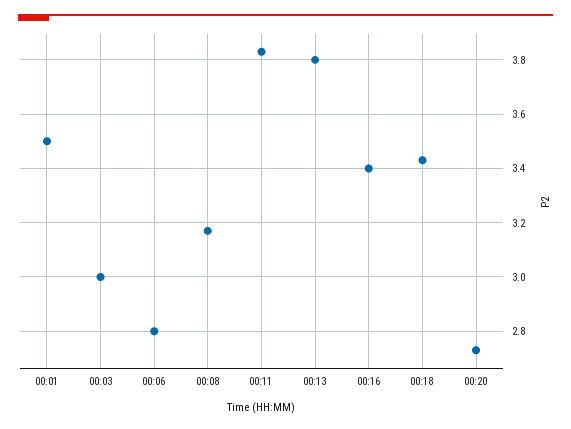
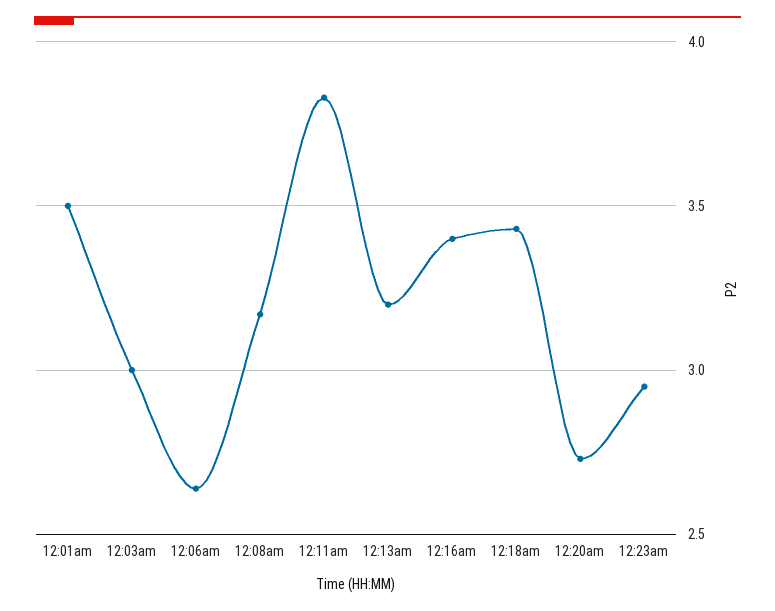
00:06: 2.8 -> 2.65
00:13: 3.8 -> 3.2
12:23am: none -> 2.95

